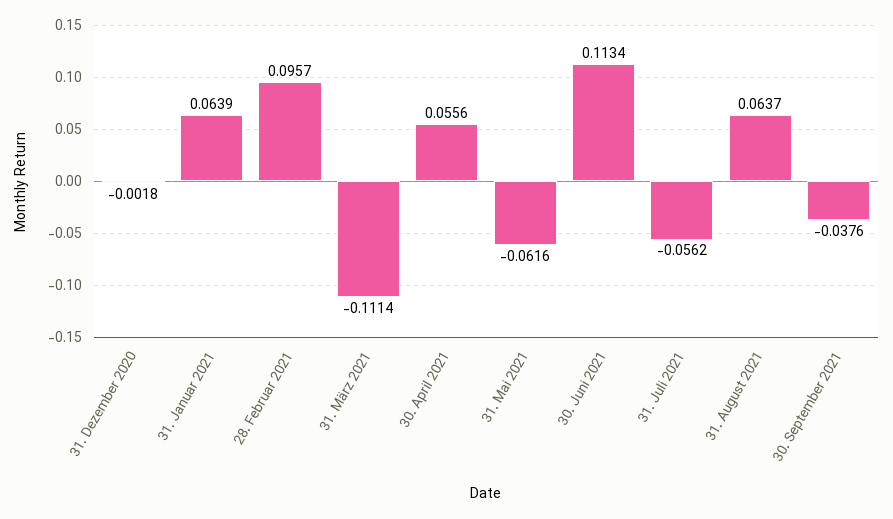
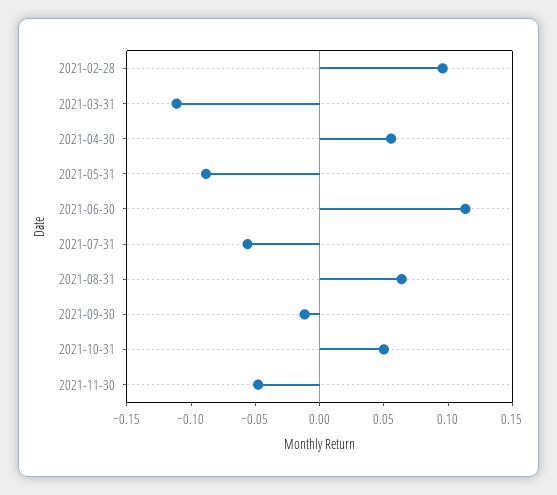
31. Dezember 2020: -0.0018 -> none
31. Januar 2021: 0.0639 -> none
31. Mai 2021: -0.0616 -> -0.09
30. September 2021: -0.0376 -> -0.01
2021-10-31: none -> 0.05
2021-11-30: none -> -0.05

